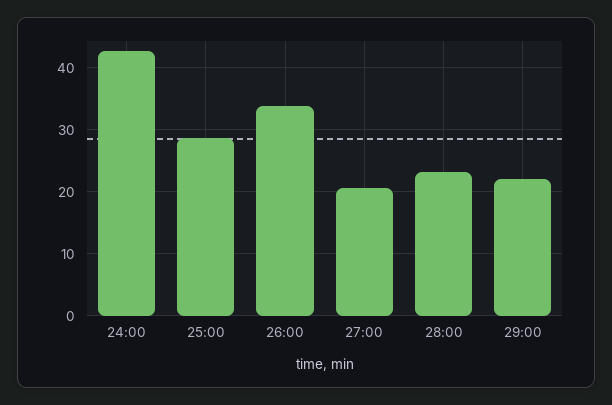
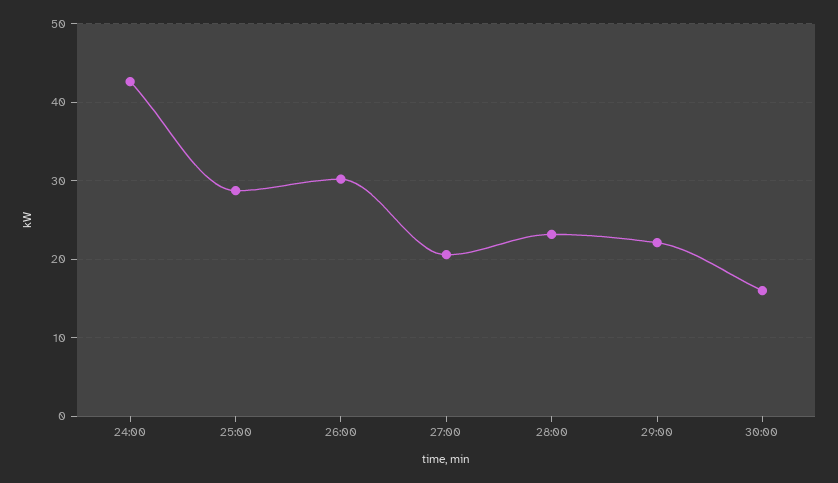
26:00: 34 -> 30
30:00: none -> 16

